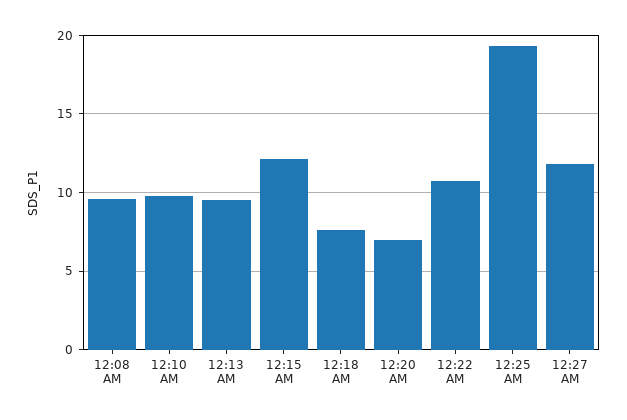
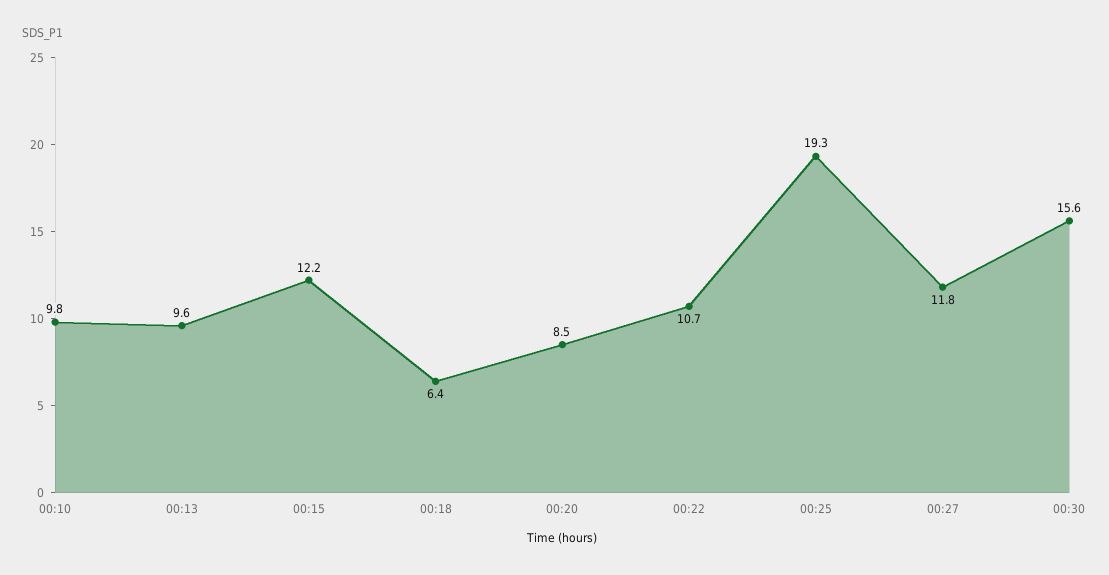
12:08 AM: 9.5 -> none
12:18 AM: 7.5 -> 6.4
12:20 AM: 7 -> 8.5
00:30: none -> 15.6

